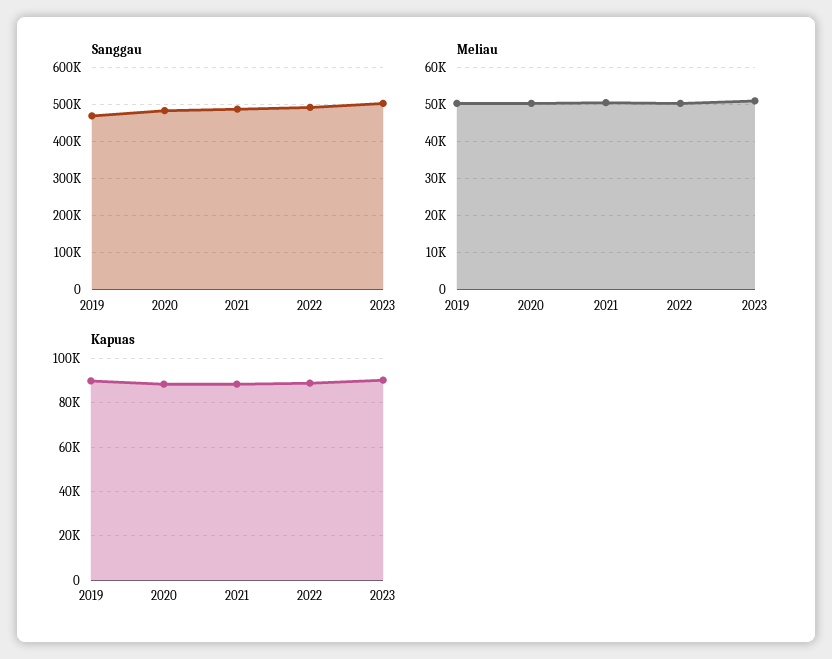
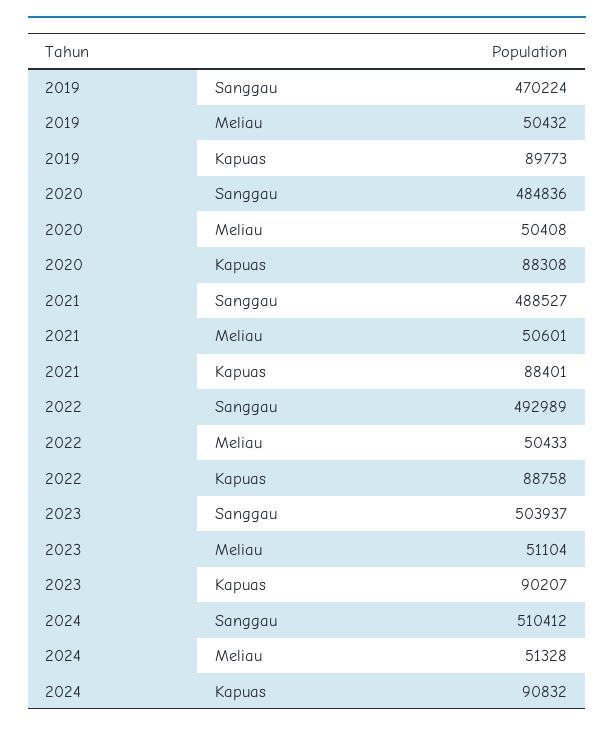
Sanggau, 2024: none -> 510412
Meliau, 2024: none -> 51328
Kapuas, 2024: none -> 90832

